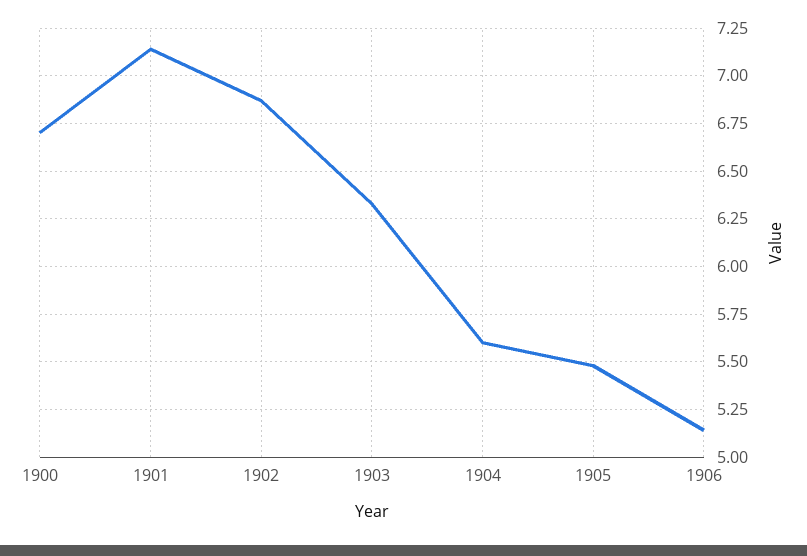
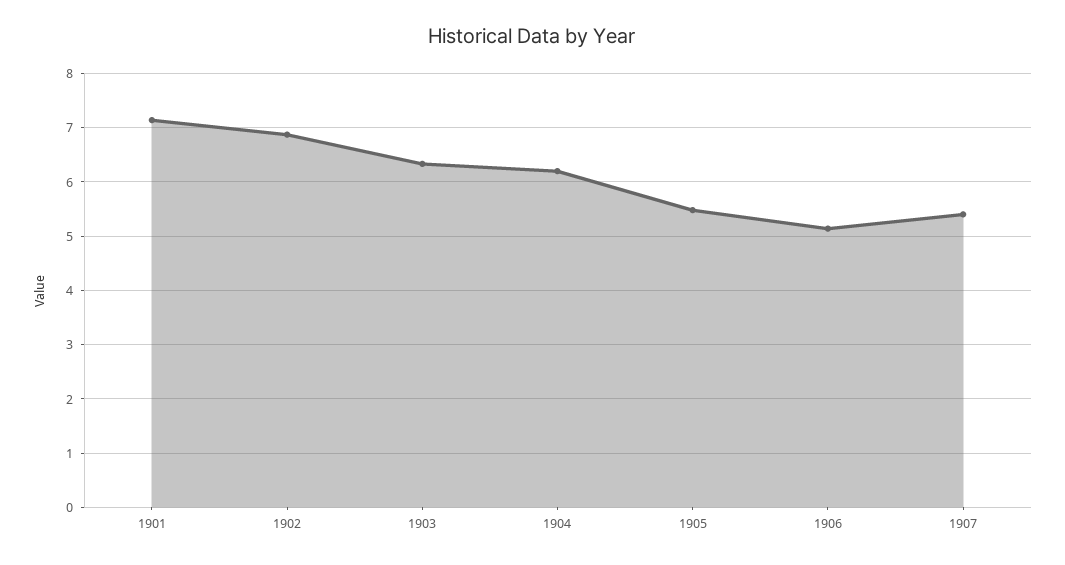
1900: 6.7 -> none
1904: 5.6 -> 6.2
1907: none -> 5.4

